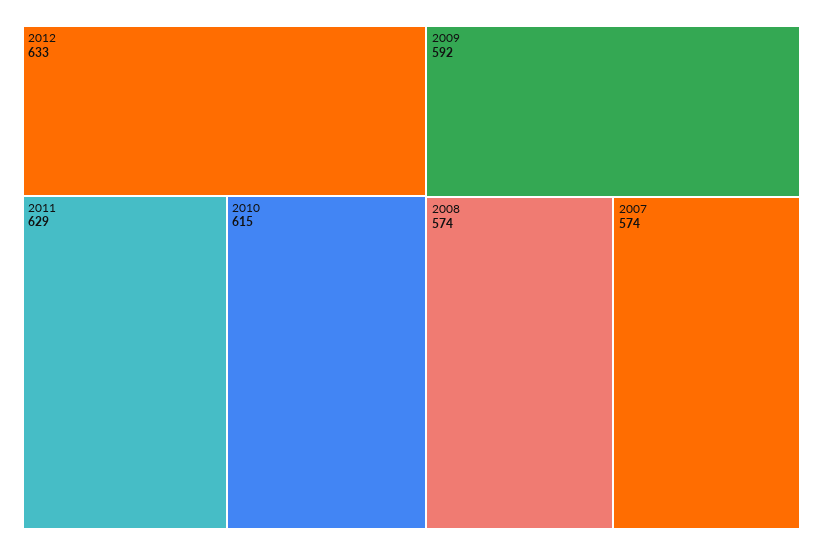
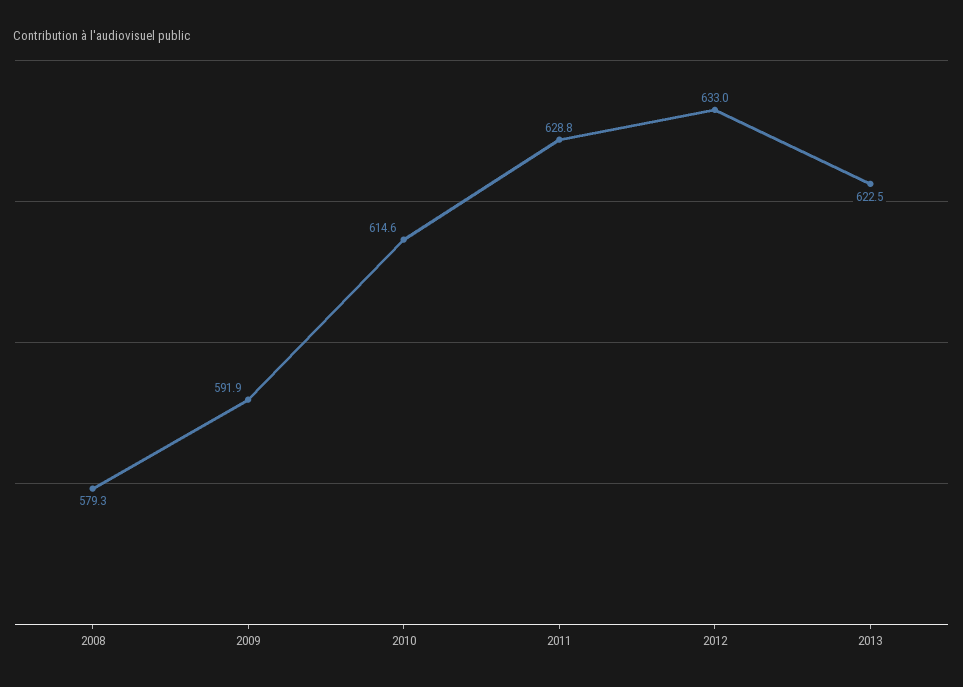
2008: 574 -> 579.3
2007: 574 -> none
2013: none -> 622.5

